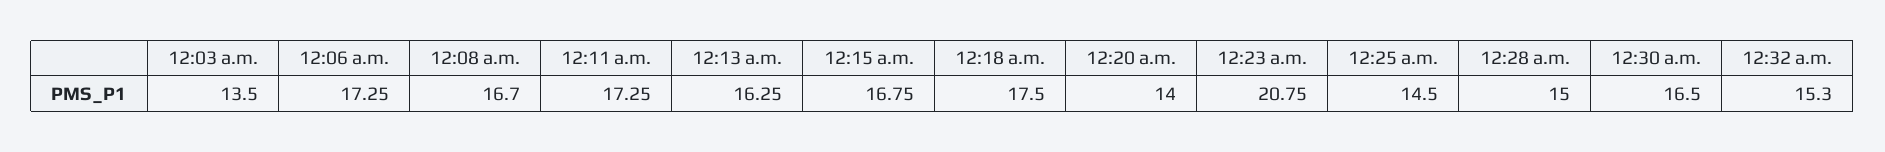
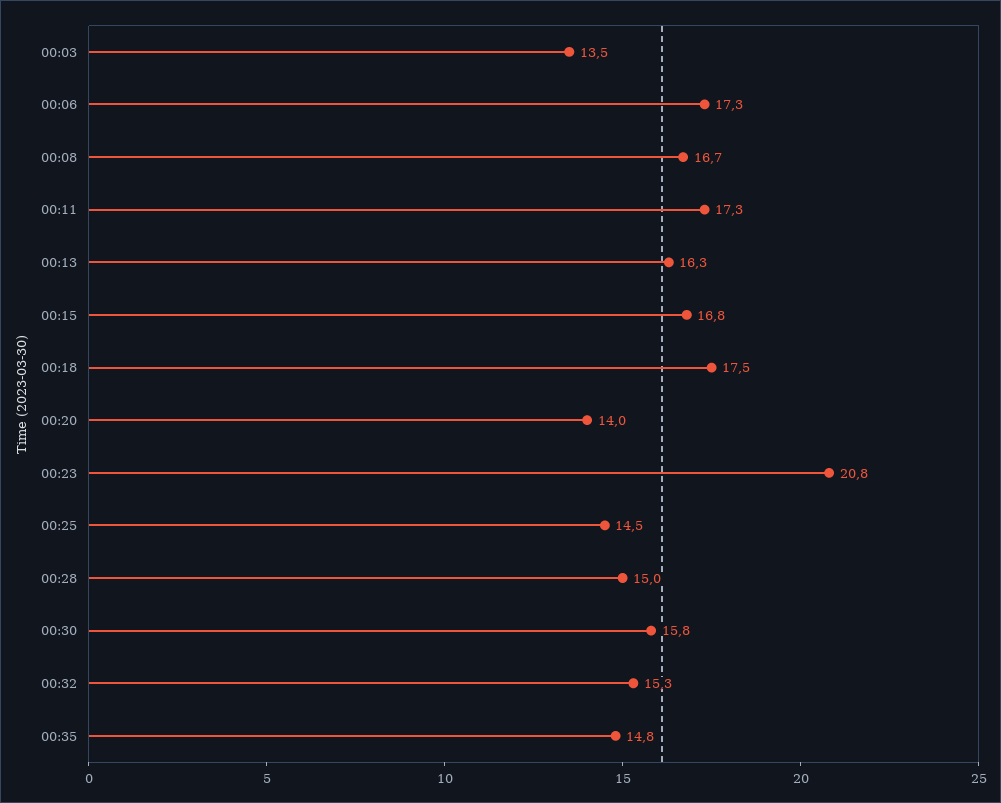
12:30 a.m.: 16.5 -> 15.8
00:35: none -> 14.8

